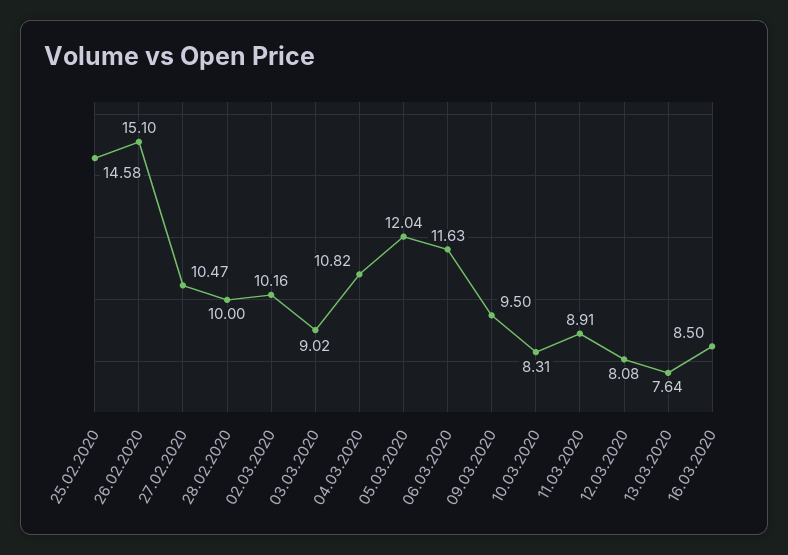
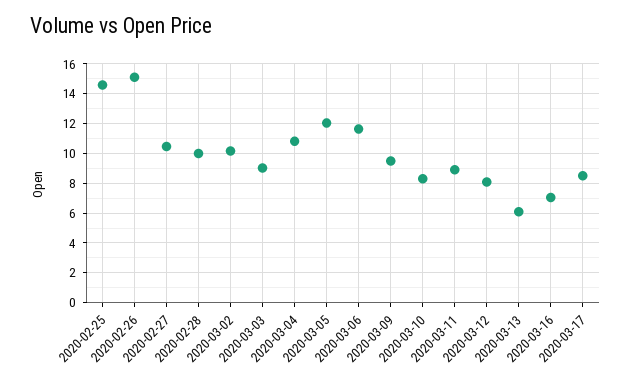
13.03.2020: 7.64 -> 6
16.03.2020: 8.5 -> 7
2020-03-17: none -> 8.5

